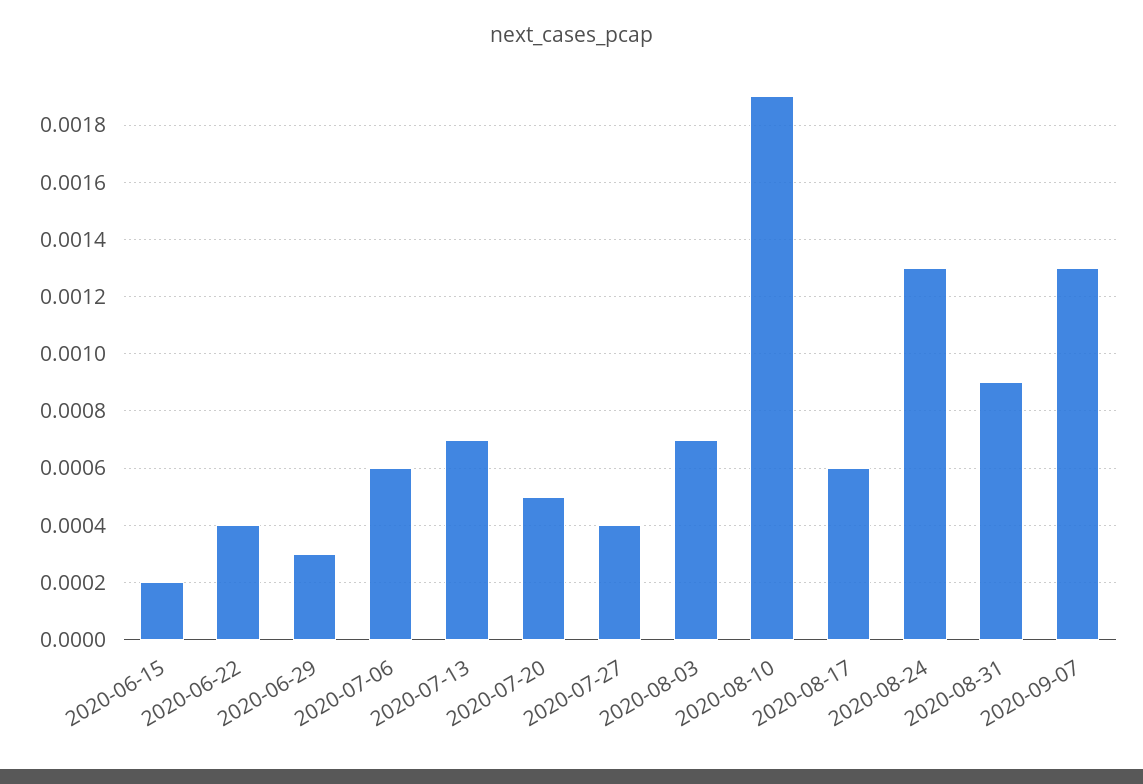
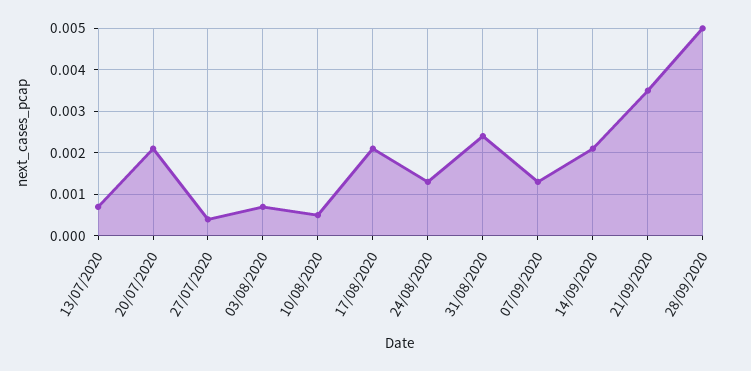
2020-06-15: 0.0002 -> none
2020-06-22: 0.0004 -> none
2020-06-29: 0.0003 -> none
2020-07-06: 0.0006 -> none
2020-07-20: 0.0005 -> 0.002
2020-08-10: 0.0019 -> 0.0005
2020-08-17: 0.0006 -> 0.002
2020-08-31: 0.0009 -> 0.0025
14/09/2020: none -> 0.002
21/09/2020: none -> 0.0035
28/09/2020: none -> 0.005

